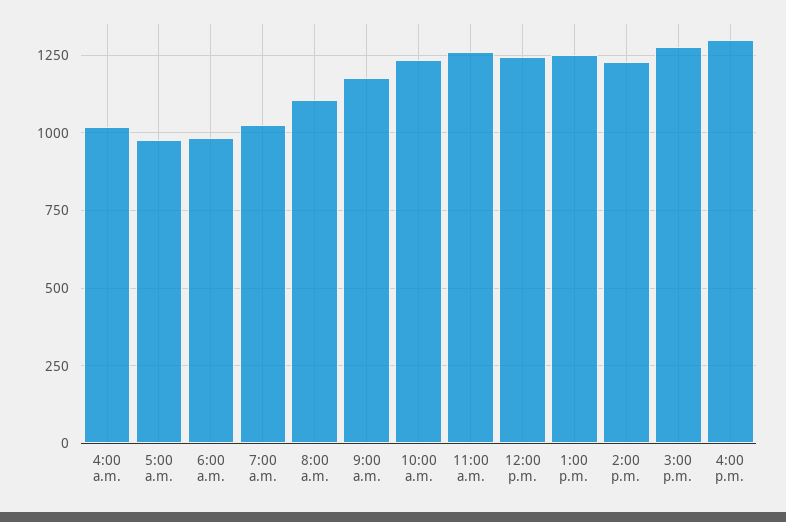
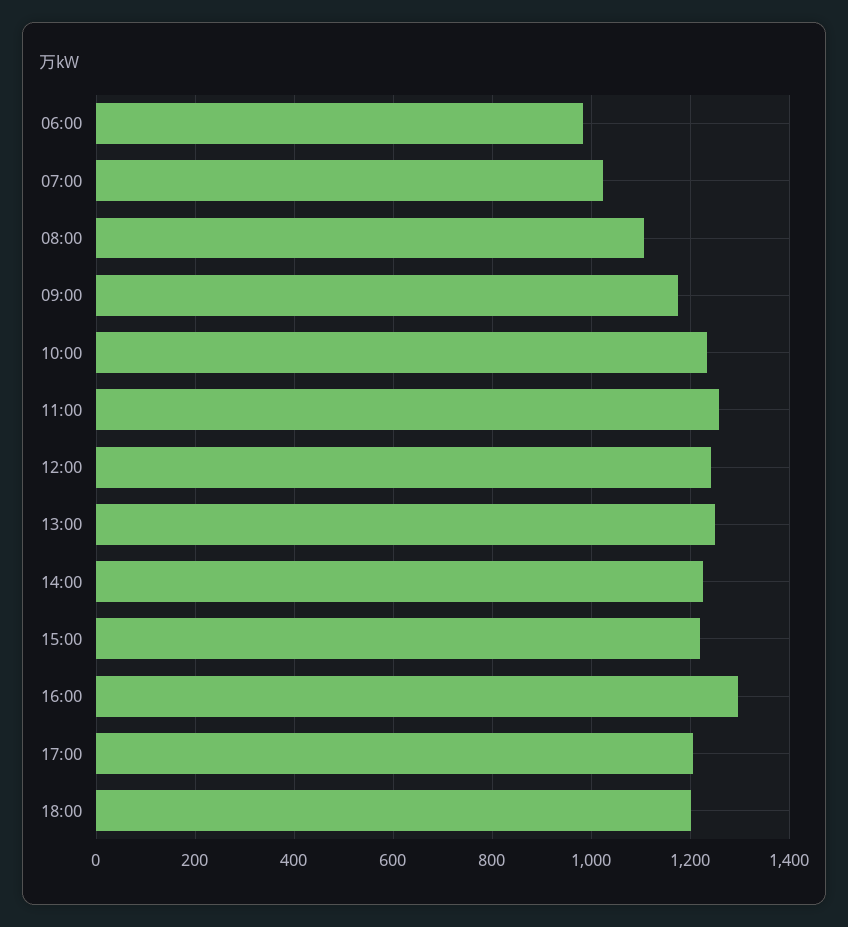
4:00 a.m.: 1025 -> none
5:00 a.m.: 975 -> none
3:00 p.m.: 1275 -> 1220
17:00: none -> 1200
18:00: none -> 1200

